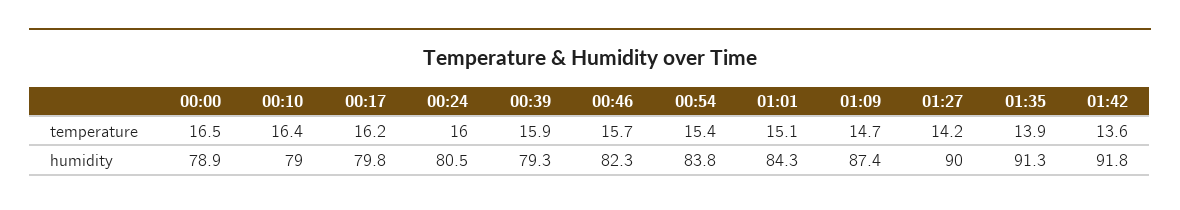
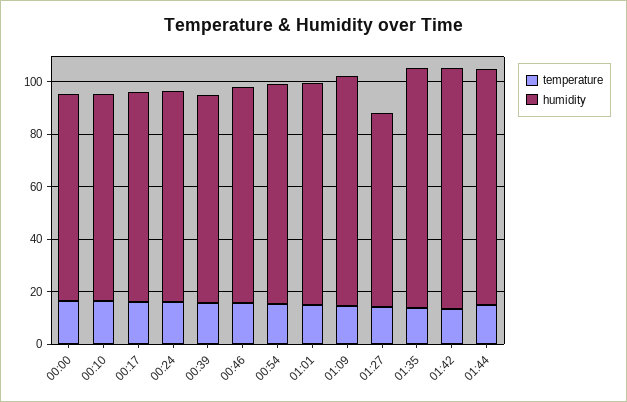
humidity, 01:27: 90 -> 75
temperature, 01:44: none -> 15
humidity, 01:44: none -> 90

